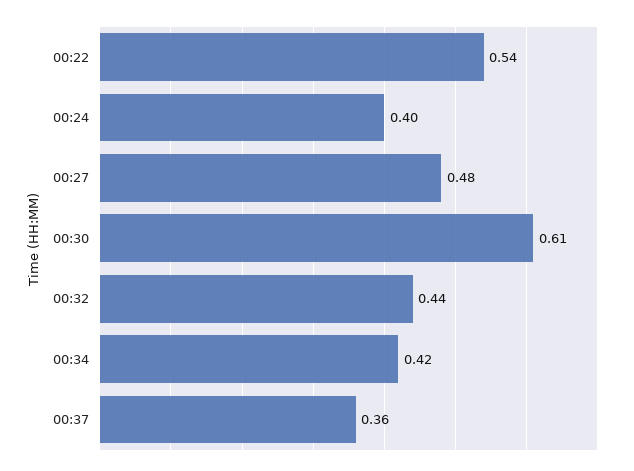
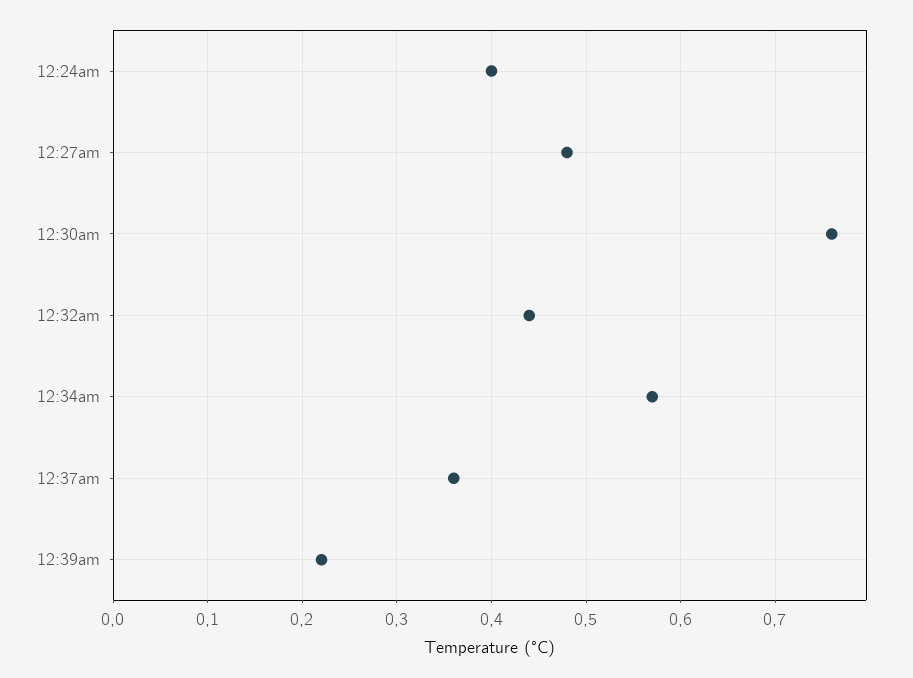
00:22: 0.54 -> none
00:30: 0.61 -> 0.76
00:34: 0.42 -> 0.57
12:39am: none -> 0.22

